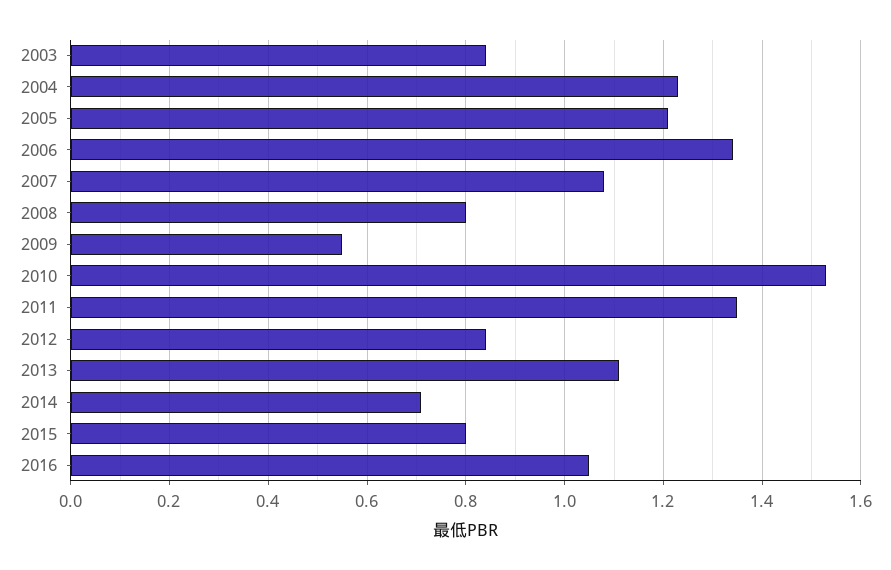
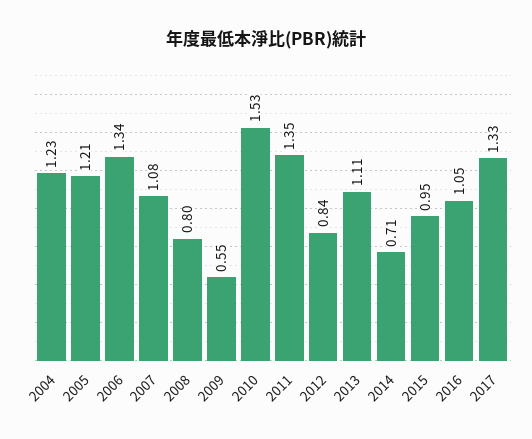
2003: 0.85 -> none
2015: 0.8 -> 0.95
2017: none -> 1.33

